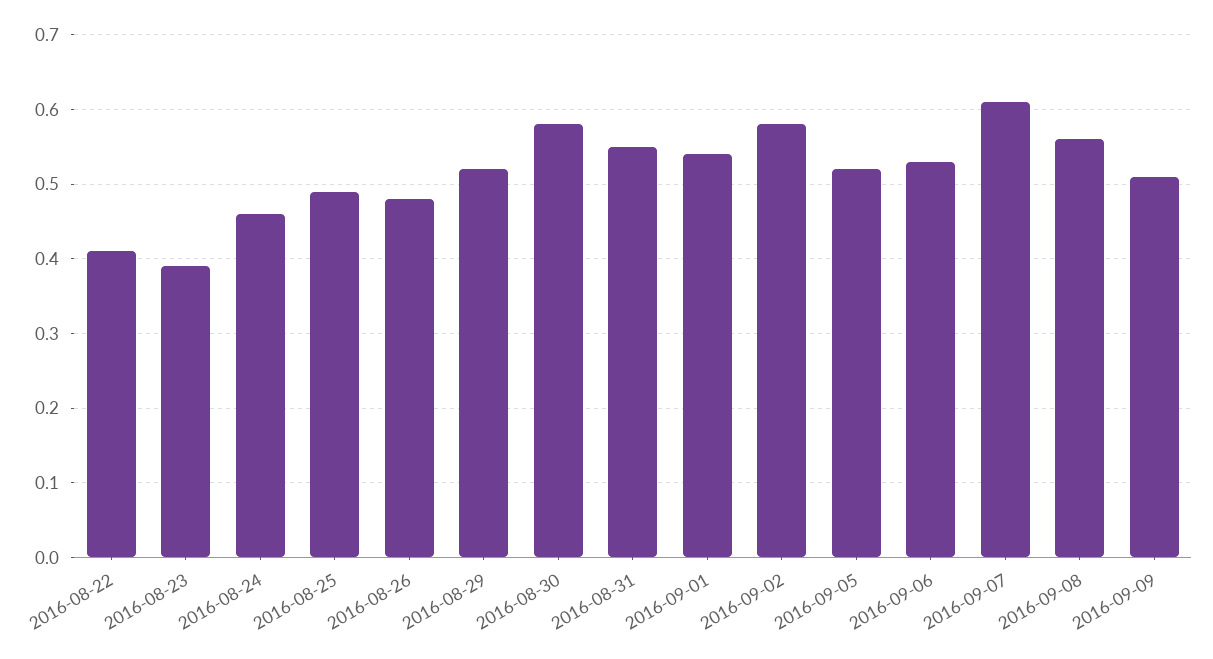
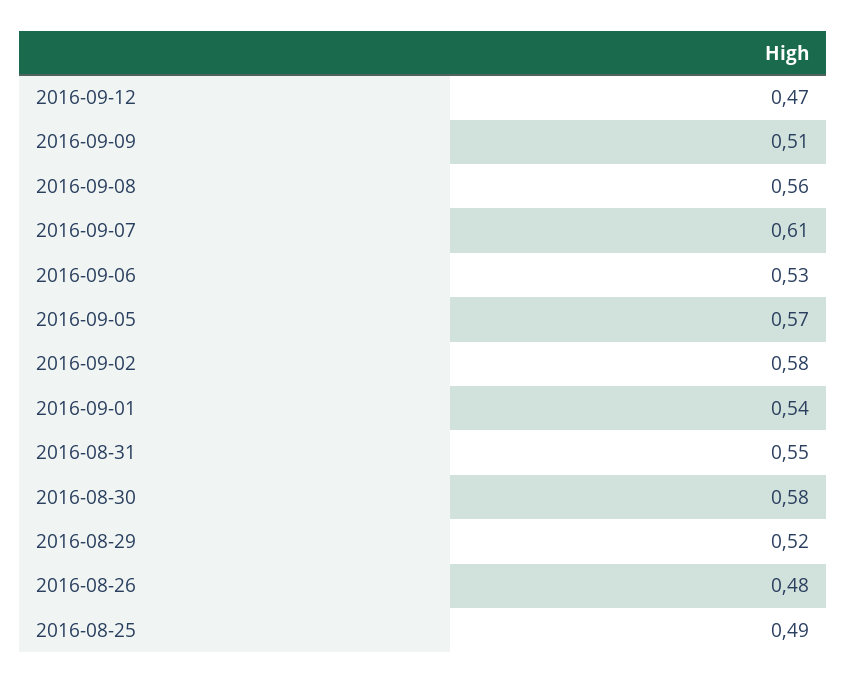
2016-08-22: 0.41 -> none
2016-08-23: 0.39 -> none
2016-08-24: 0.46 -> none
2016-09-05: 0.52 -> 0.57
2016-09-12: none -> 0.47

